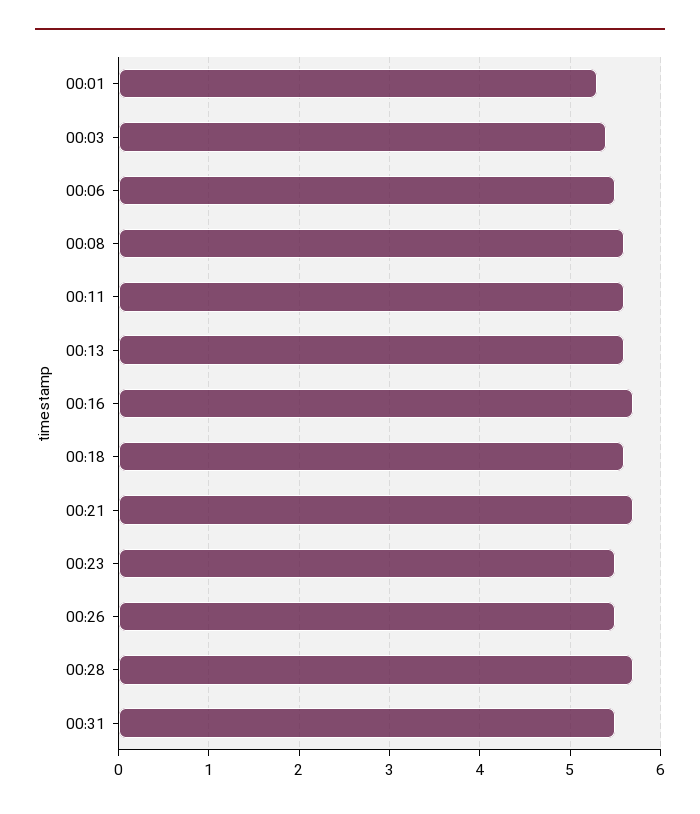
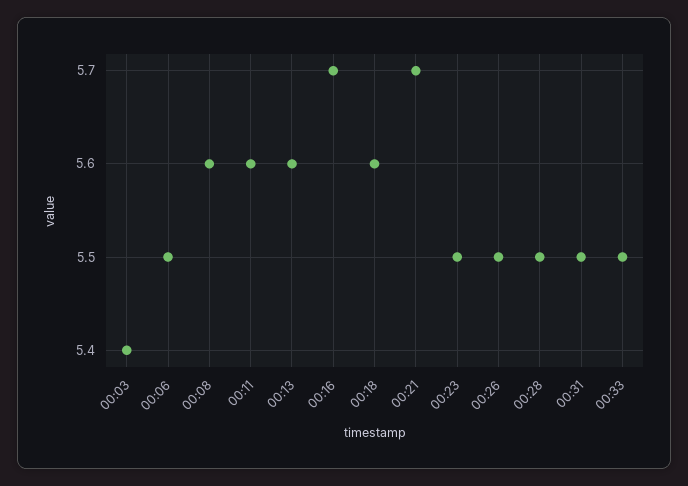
00:01: 5.3 -> none
00:28: 5.7 -> 5.5
00:33: none -> 5.5

